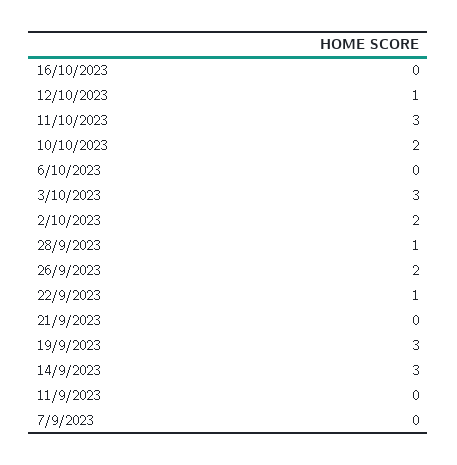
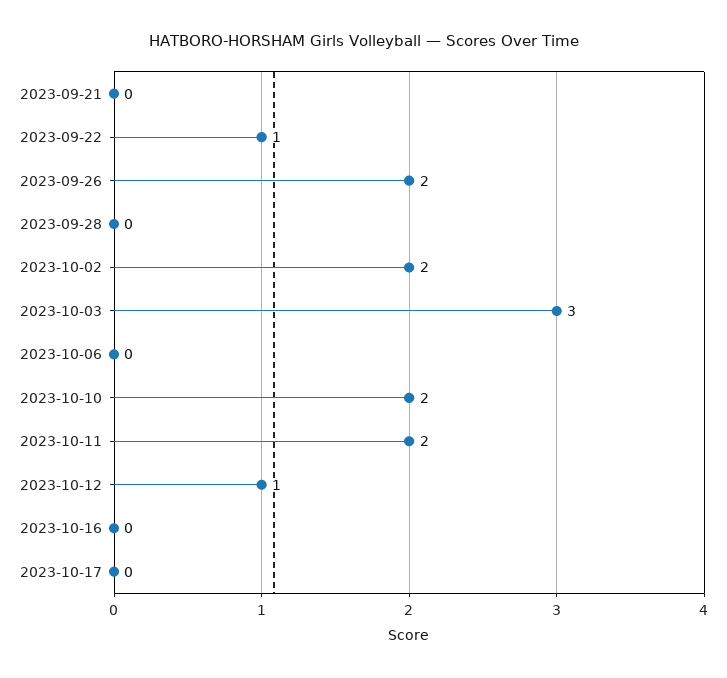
11/10/2023: 3 -> 2
28/9/2023: 1 -> 0
19/9/2023: 3 -> none
14/9/2023: 3 -> none
11/9/2023: 0 -> none
7/9/2023: 0 -> none
2023-10-17: none -> 0

